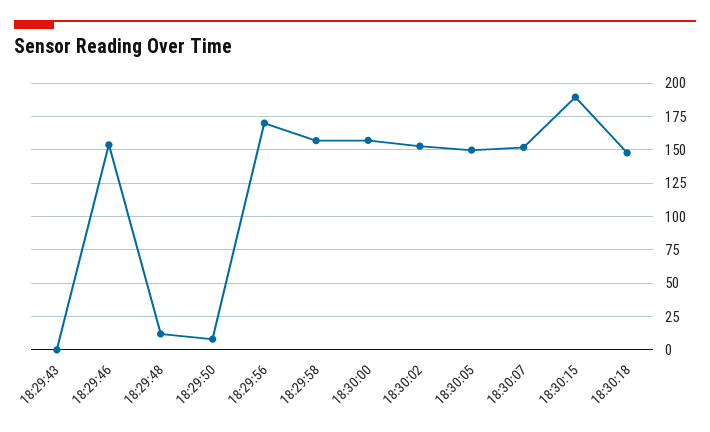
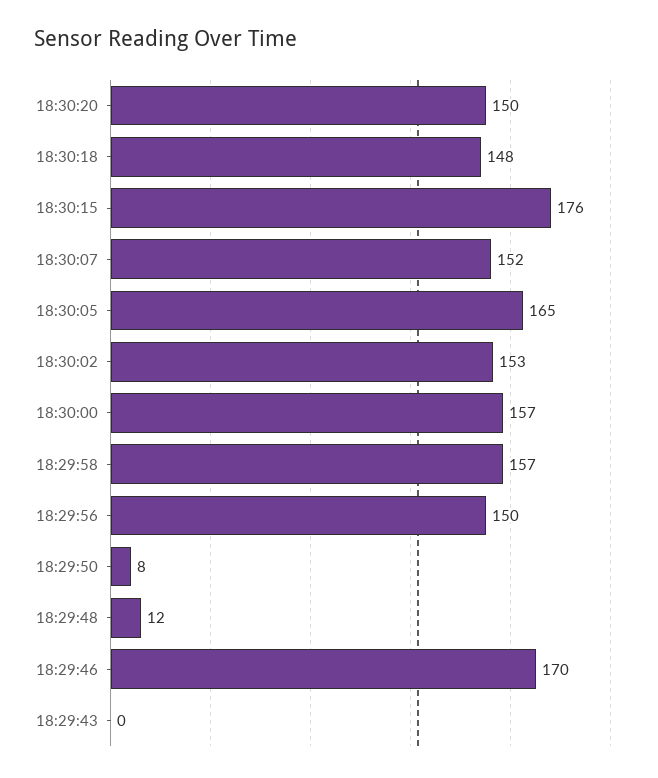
18:29:46: 155 -> 170
18:29:56: 170 -> 150
18:30:05: 150 -> 165
18:30:15: 190 -> 176
18:30:20: none -> 150

